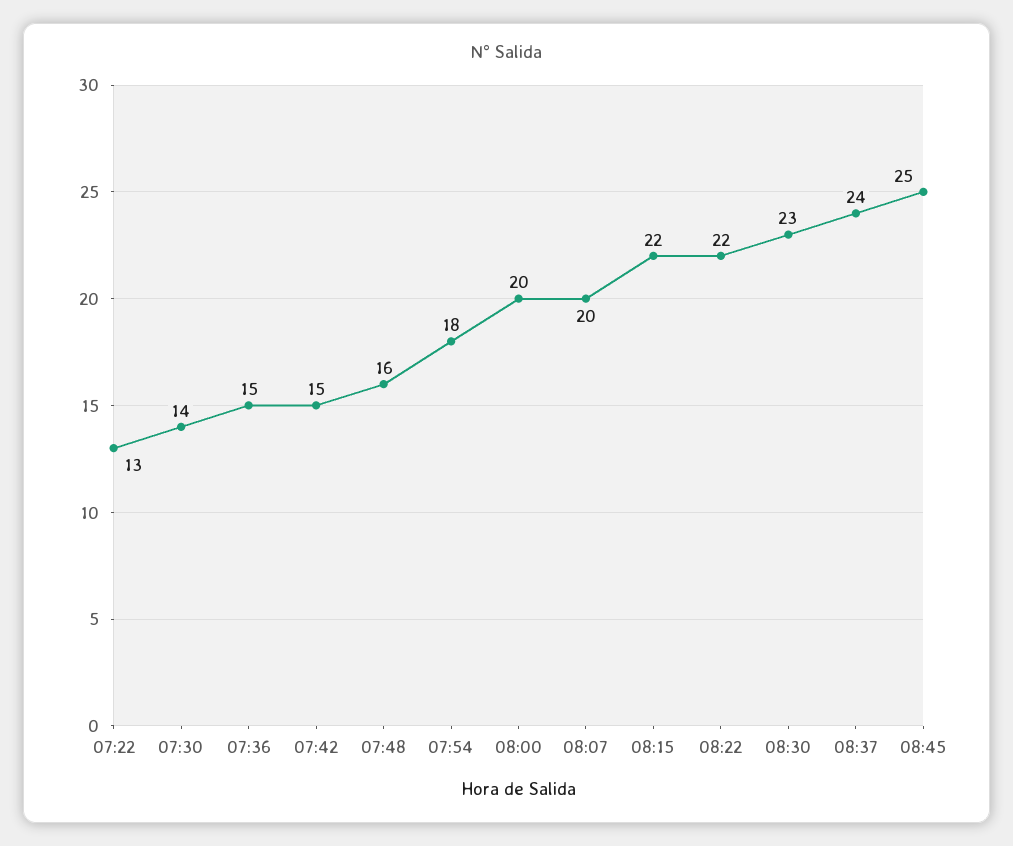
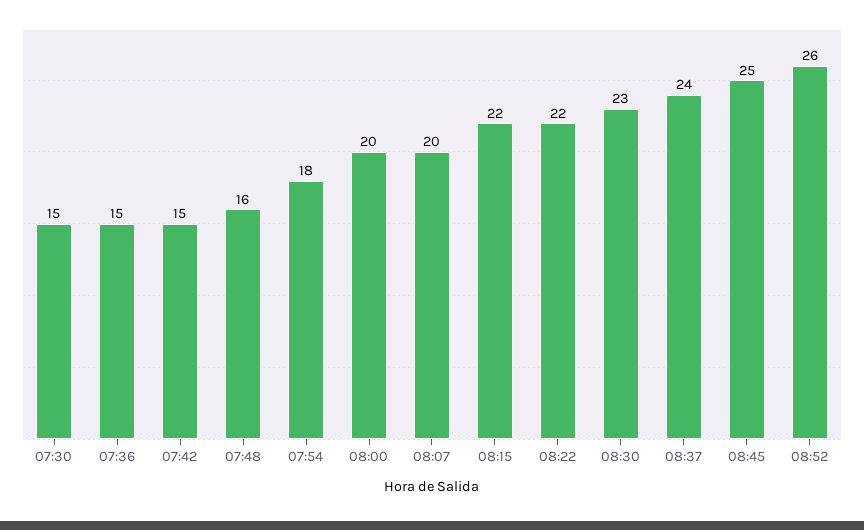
07:22: 13 -> none
07:30: 14 -> 15
08:52: none -> 26

